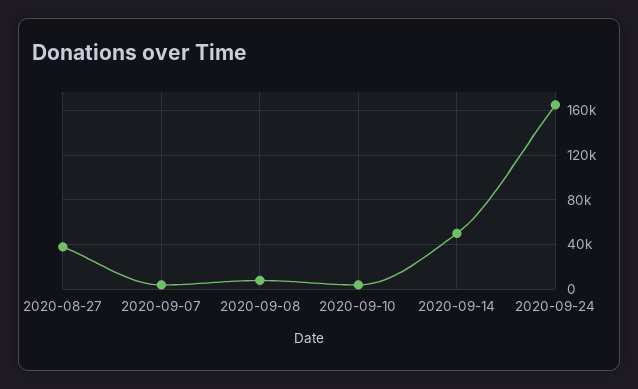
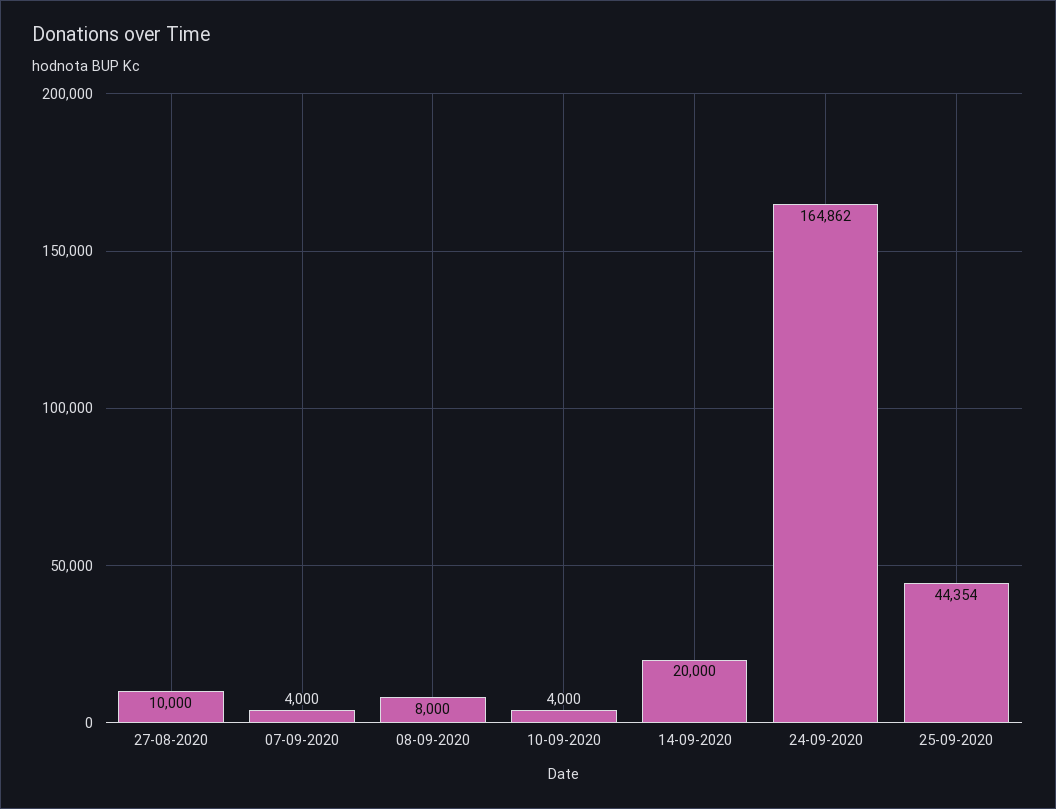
2020-08-27: 40000 -> 10000
2020-09-14: 50000 -> 20000
25-09-2020: none -> 44354

